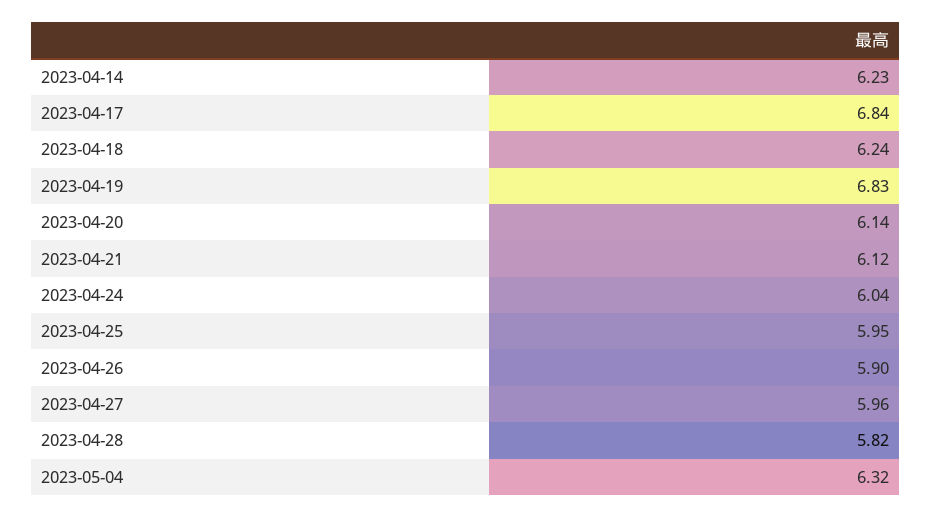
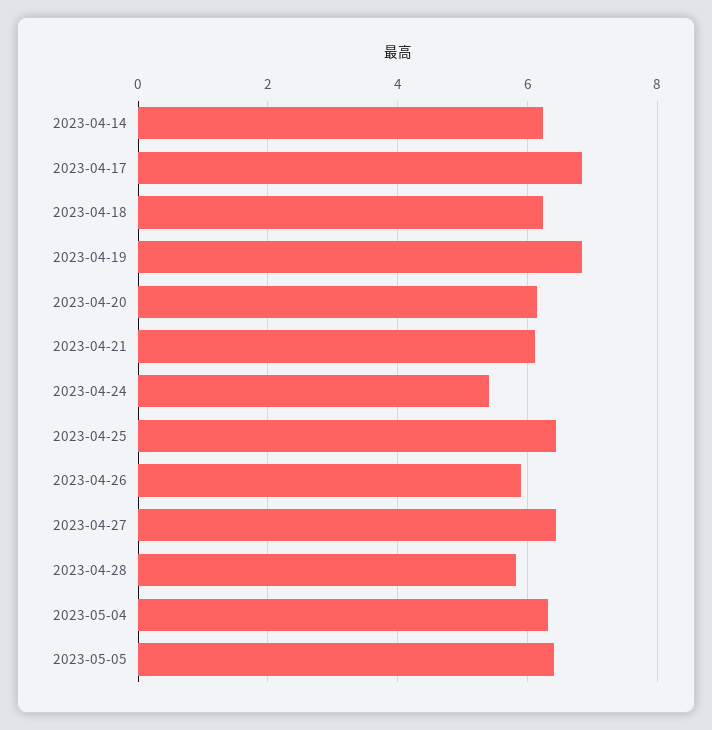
2023-04-24: 6.04 -> 5.4
2023-04-25: 5.95 -> 6.4
2023-04-27: 5.96 -> 6.4
2023-05-05: none -> 6.4

